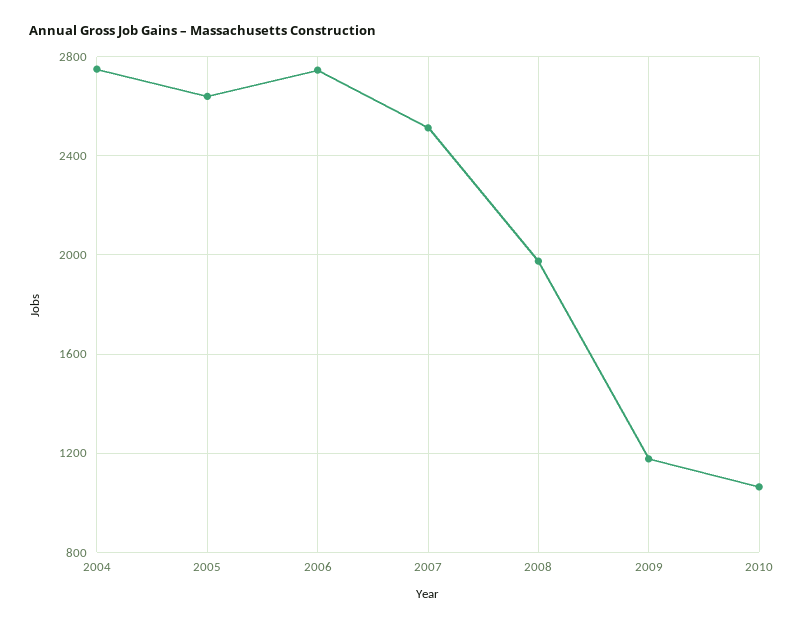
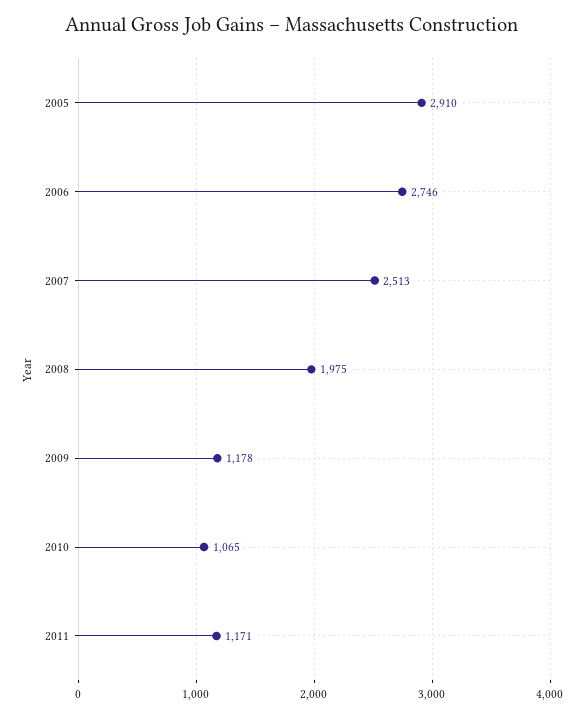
2004: 2750 -> none
2005: 2650 -> 2910
2011: none -> 1171

